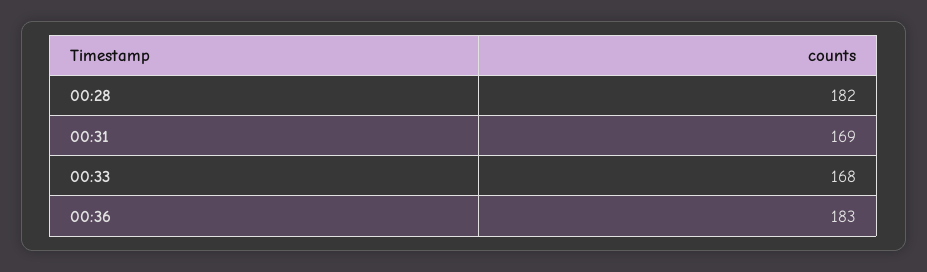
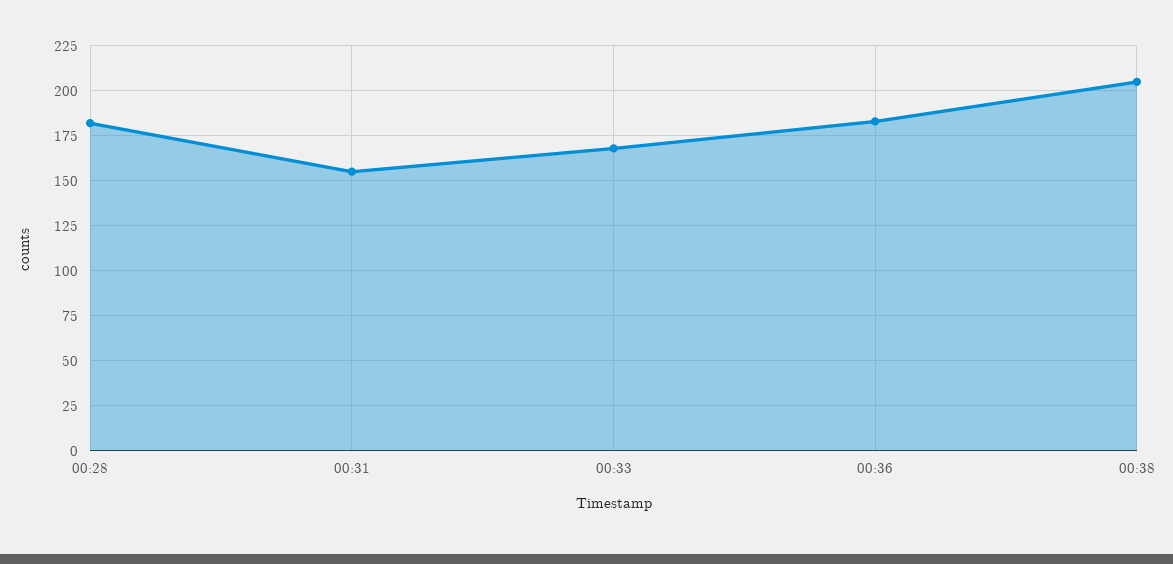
00:31: 169 -> 155
00:38: none -> 205

